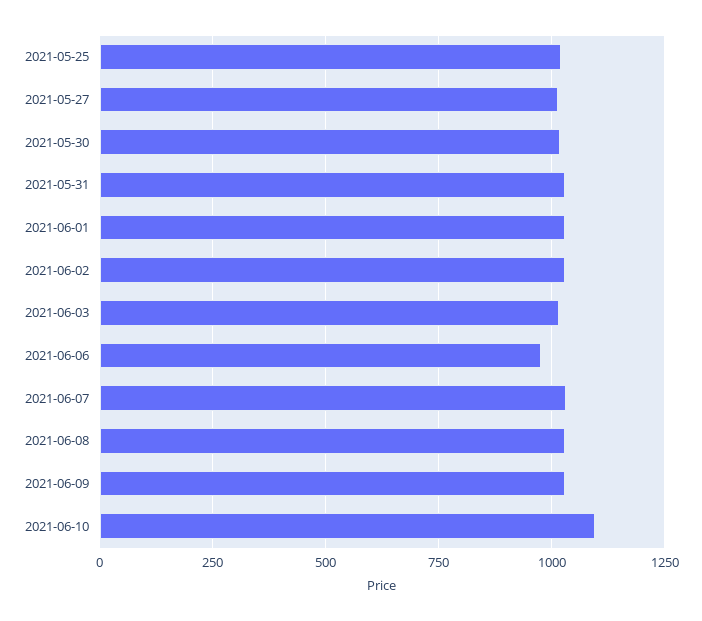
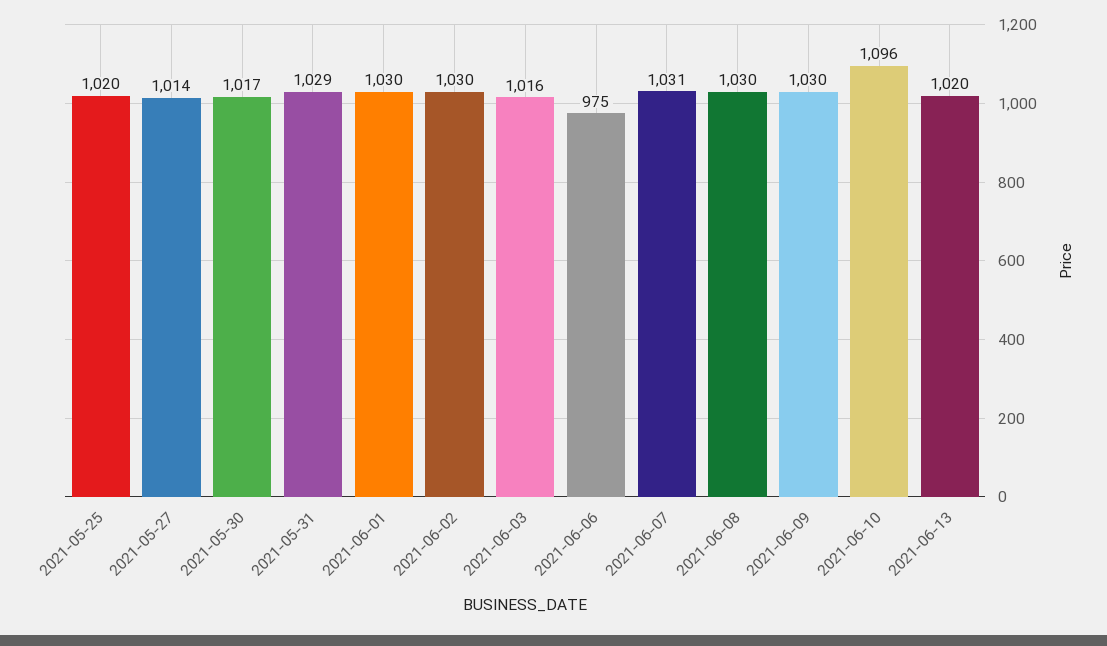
2021-06-13: none -> 1020

